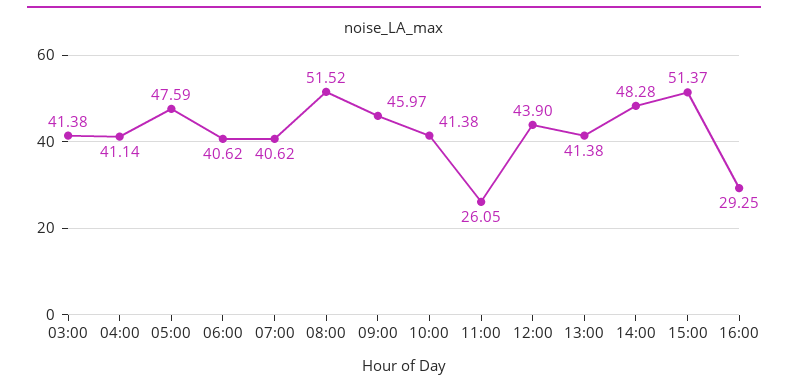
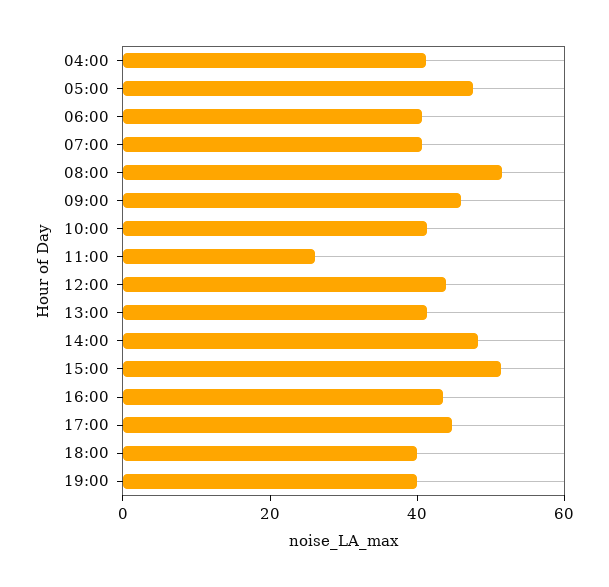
03:00: 41.38 -> none
16:00: 29.25 -> 45
17:00: none -> 45
18:00: none -> 40
19:00: none -> 40

